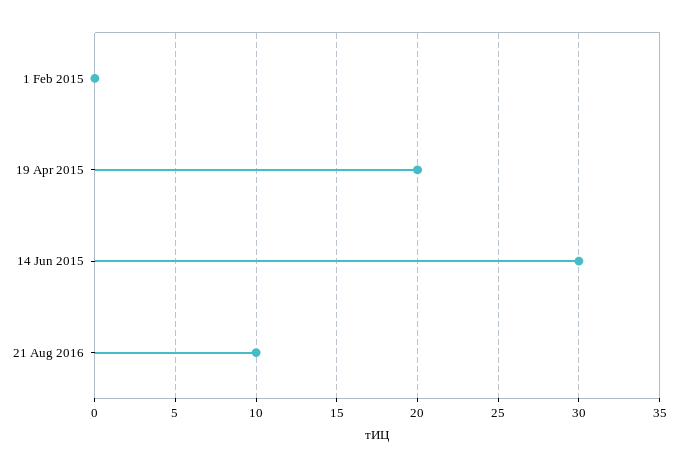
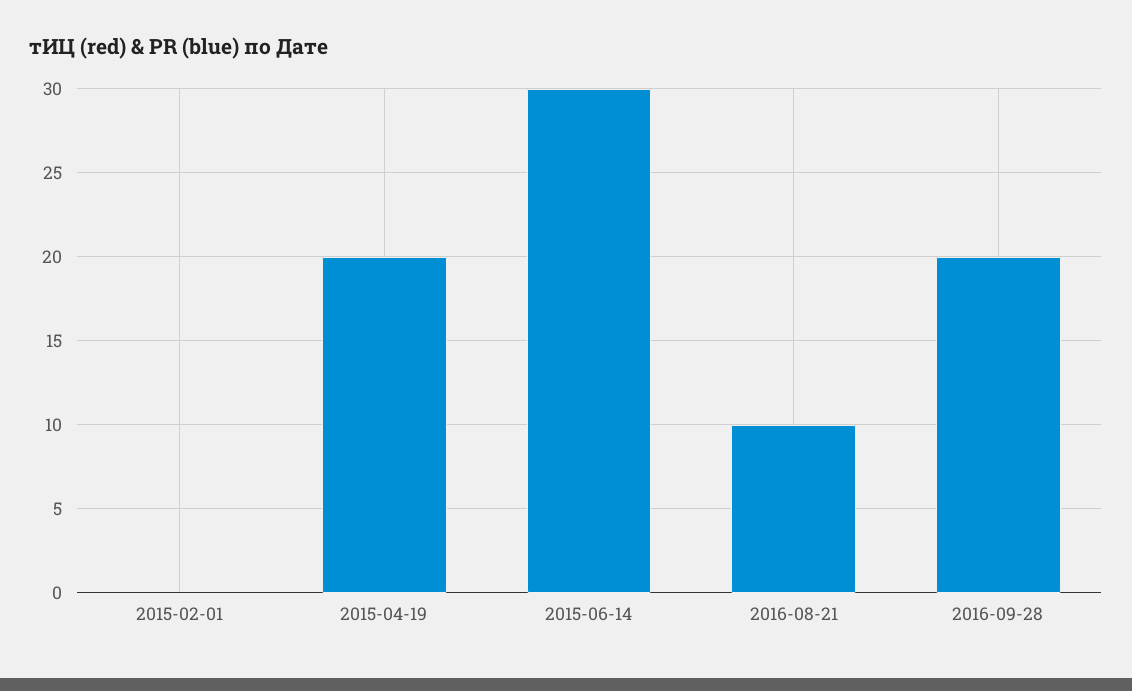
2016-09-28: none -> 20

